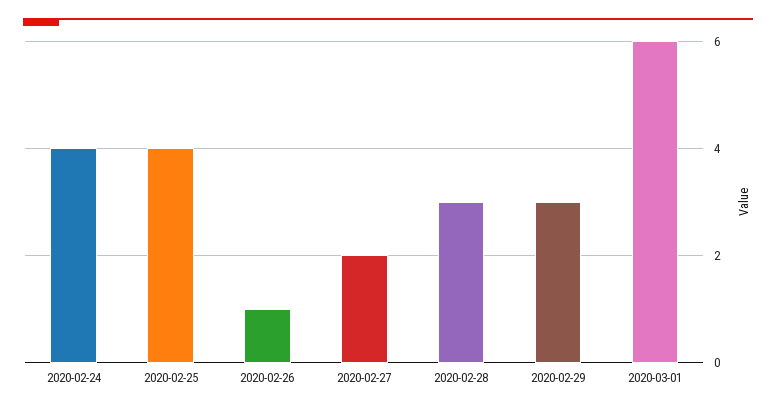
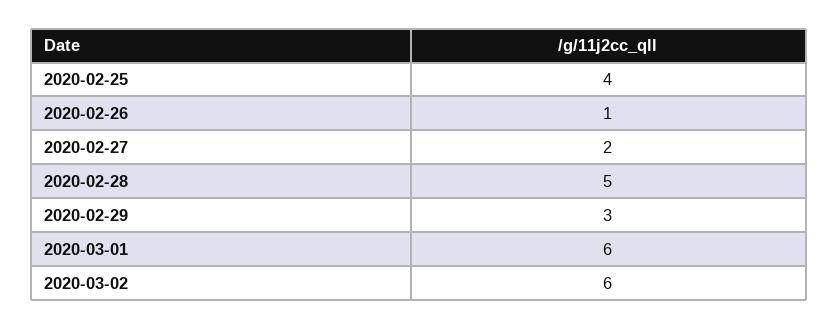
2020-02-24: 4 -> none
2020-02-28: 3 -> 5
2020-03-02: none -> 6

